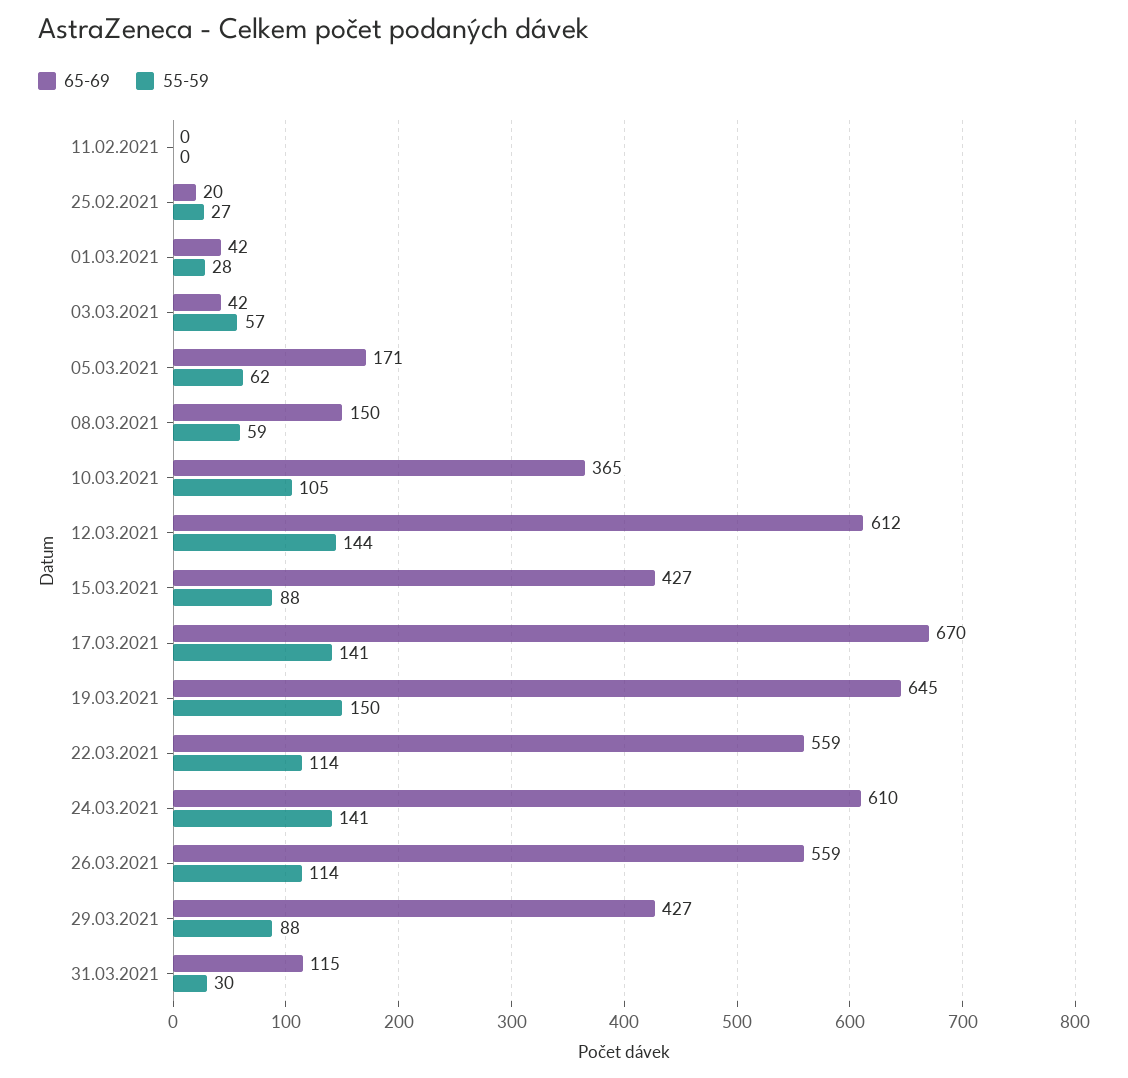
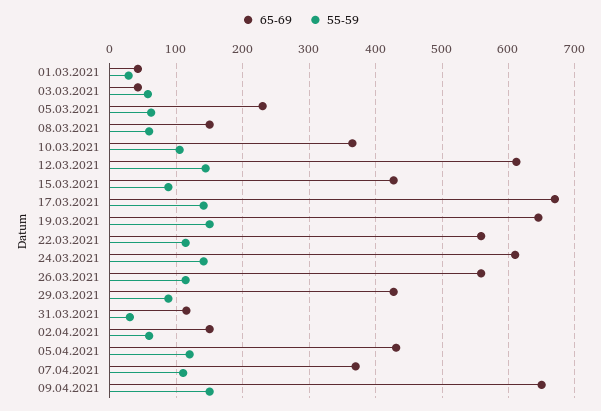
65-69, 11.02.2021: 0 -> none
55-59, 11.02.2021: 0 -> none
65-69, 25.02.2021: 20 -> none
55-59, 25.02.2021: 27 -> none
65-69, 05.03.2021: 171 -> 230
65-69, 02.04.2021: none -> 150
55-59, 02.04.2021: none -> 60
65-69, 05.04.2021: none -> 430
55-59, 05.04.2021: none -> 120
65-69, 07.04.2021: none -> 370
55-59, 07.04.2021: none -> 110
65-69, 09.04.2021: none -> 650
55-59, 09.04.2021: none -> 150

